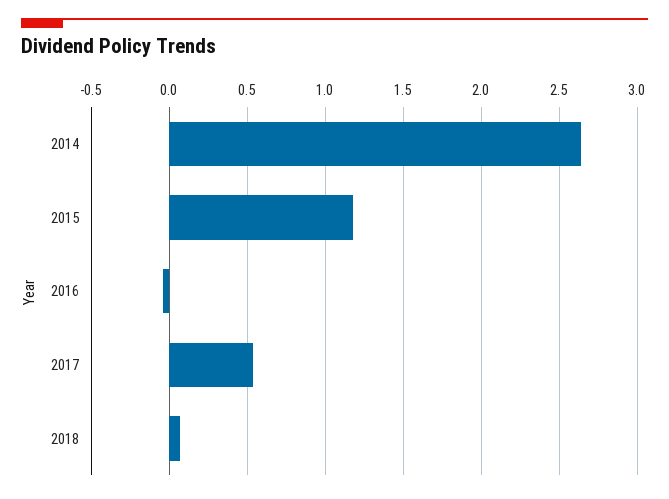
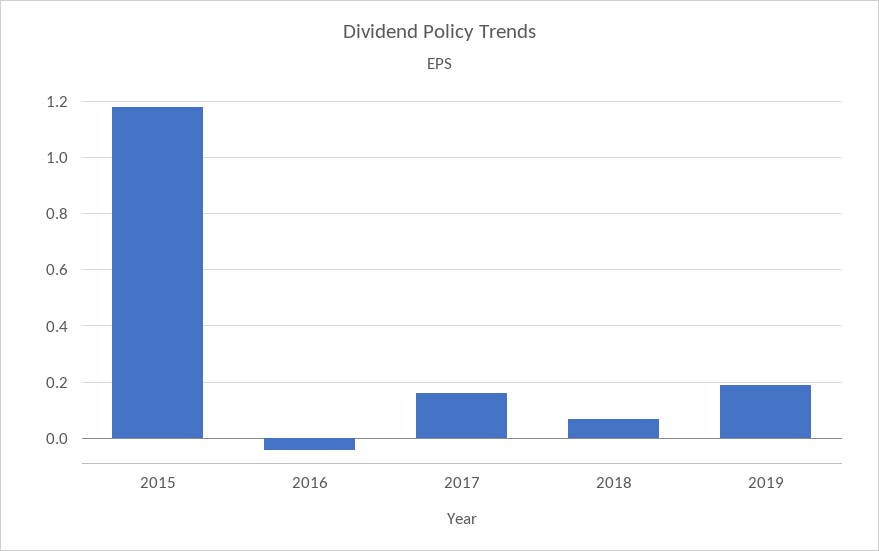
2014: 2.65 -> none
2017: 0.55 -> 0.15
2019: none -> 0.2

